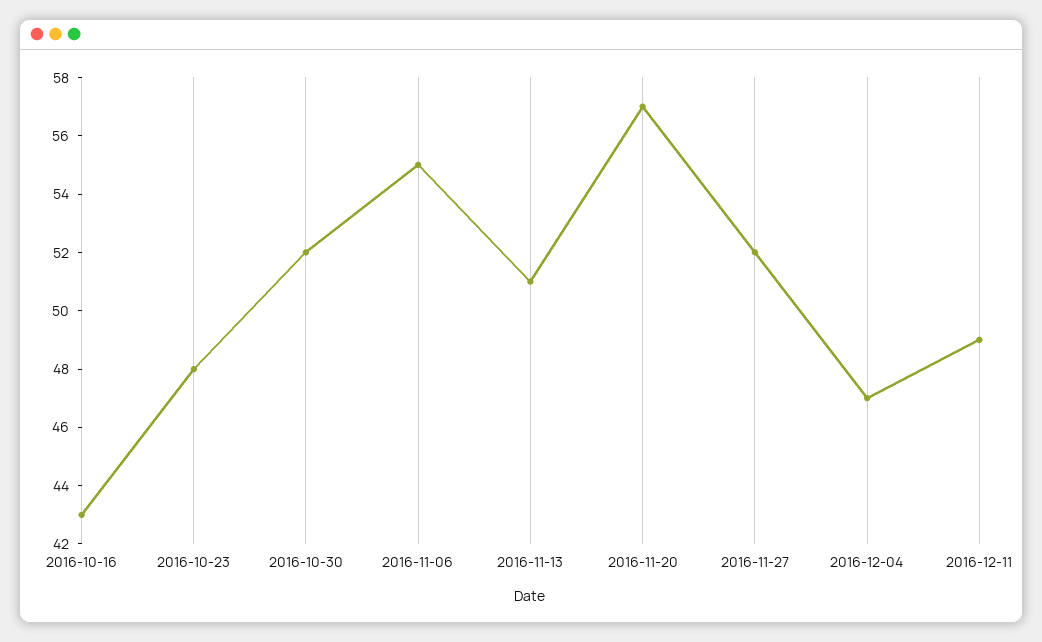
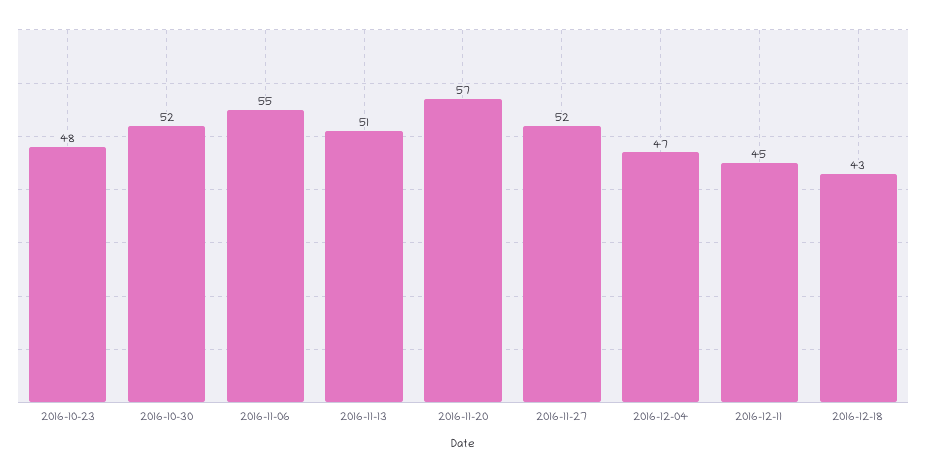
2016-10-16: 43 -> none
2016-12-11: 49 -> 45
2016-12-18: none -> 43

